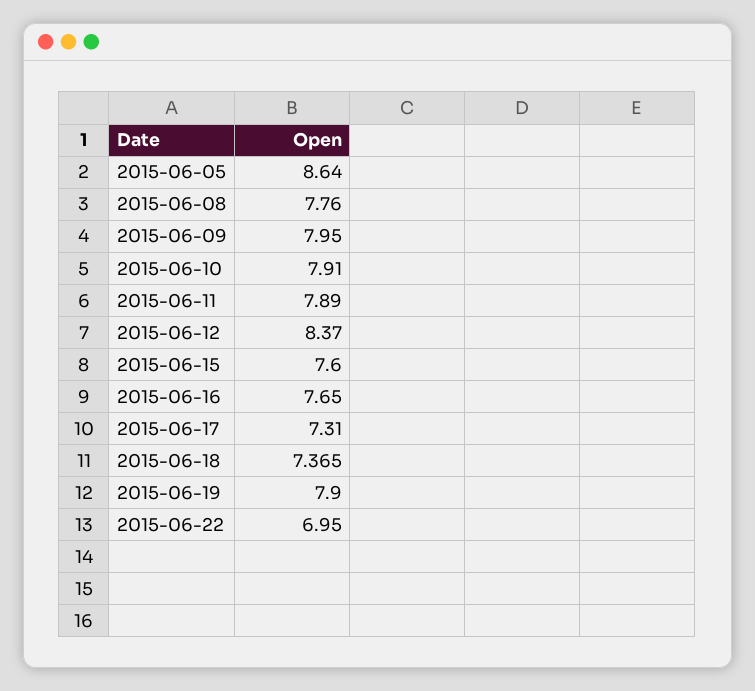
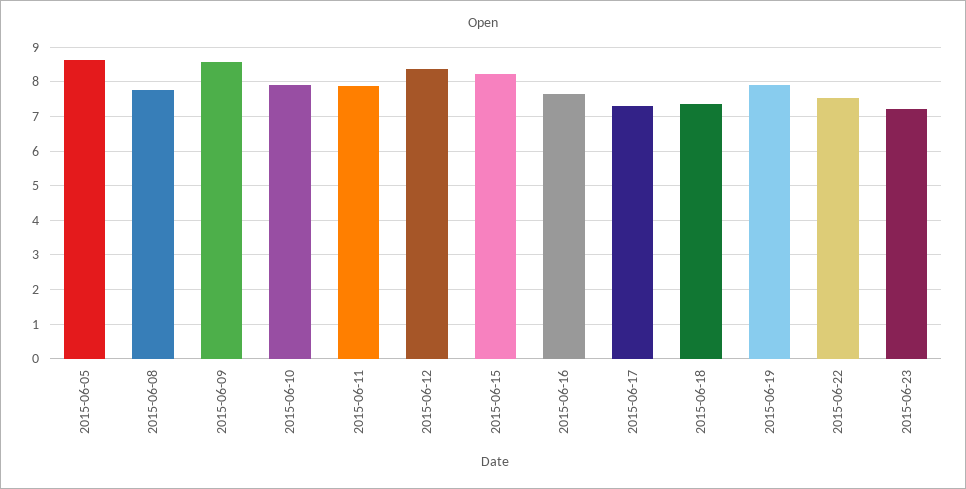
2015-06-09: 7.95 -> 8.6
2015-06-15: 7.6 -> 8.2
2015-06-22: 6.95 -> 7.6
2015-06-23: none -> 7.2

